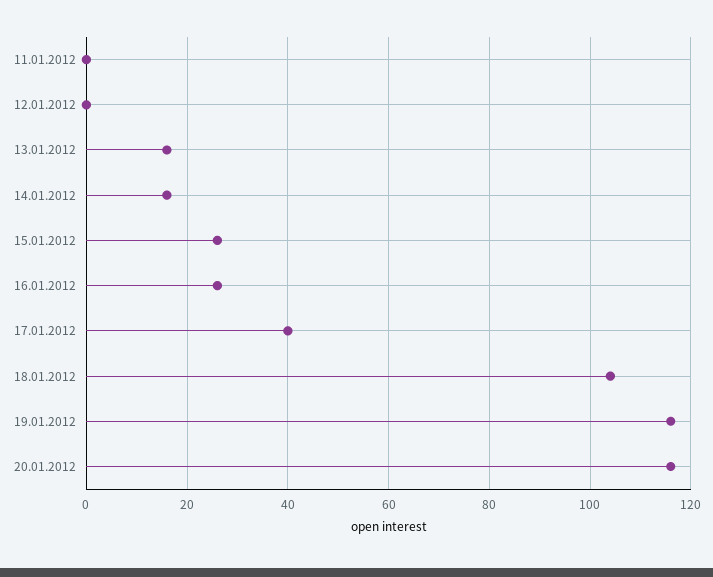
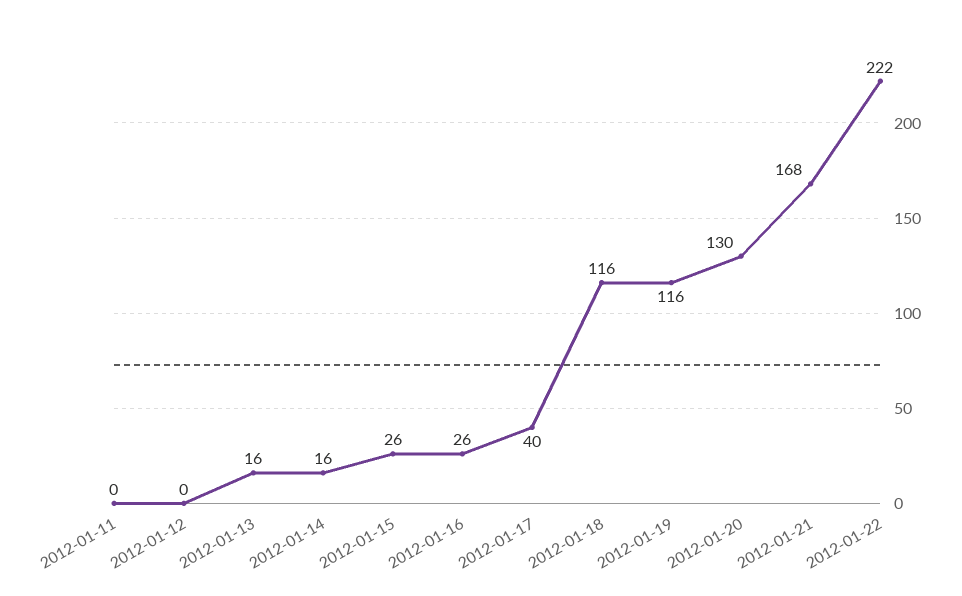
18.01.2012: 105 -> 116
20.01.2012: 115 -> 130
2012-01-21: none -> 168
2012-01-22: none -> 222

